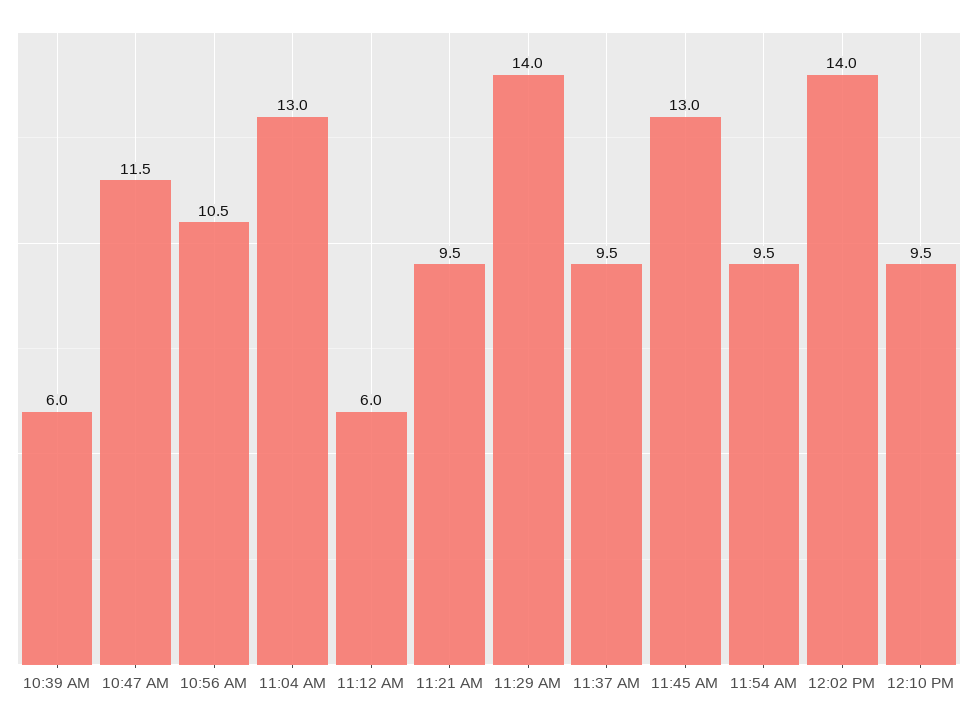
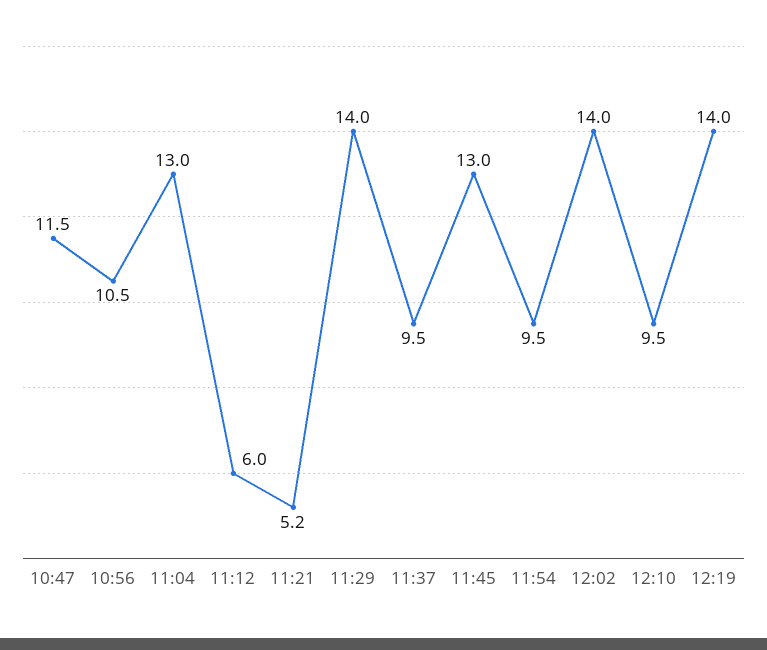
10:39 AM: 6 -> none
11:21 AM: 9.5 -> 5.2
12:19: none -> 14

